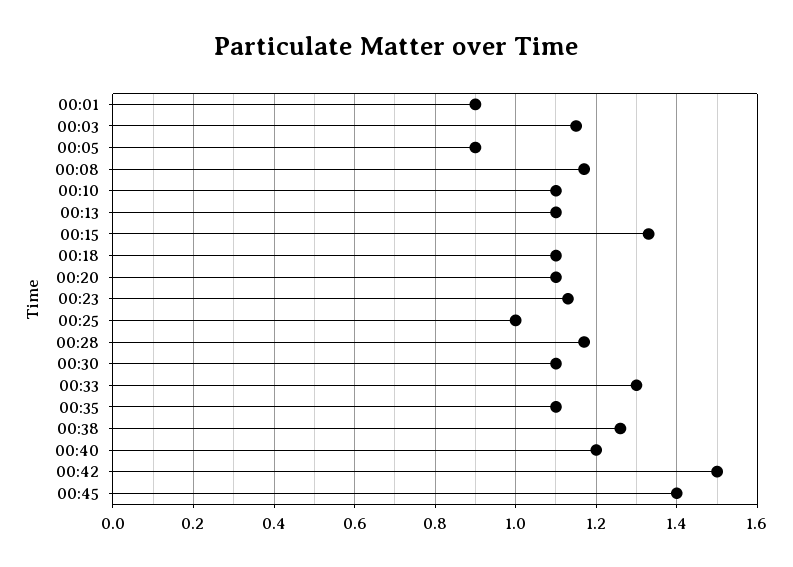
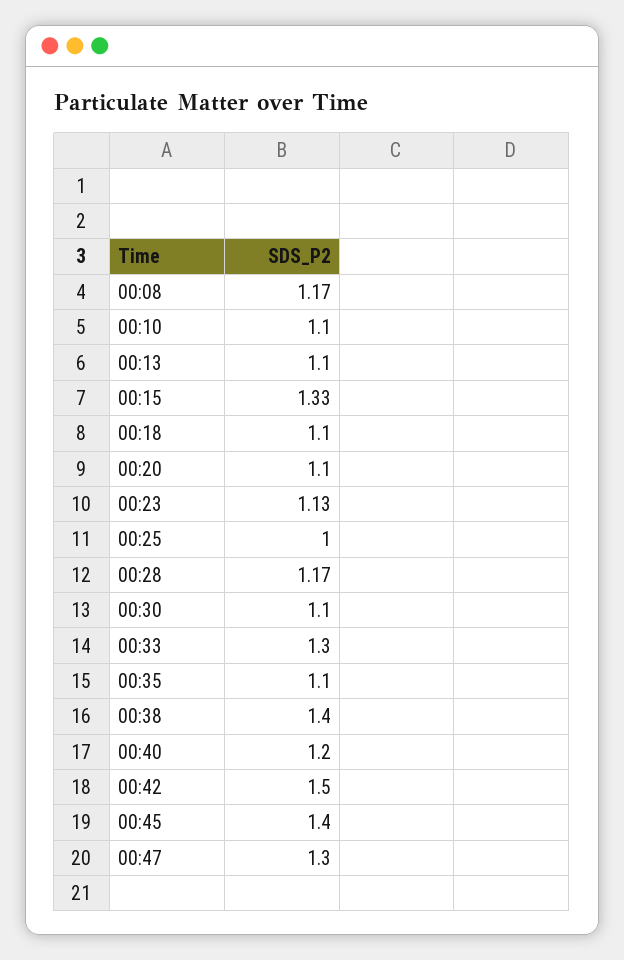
00:01: 0.9 -> none
00:03: 1.15 -> none
00:05: 0.9 -> none
00:38: 1.25 -> 1.4
00:47: none -> 1.3

